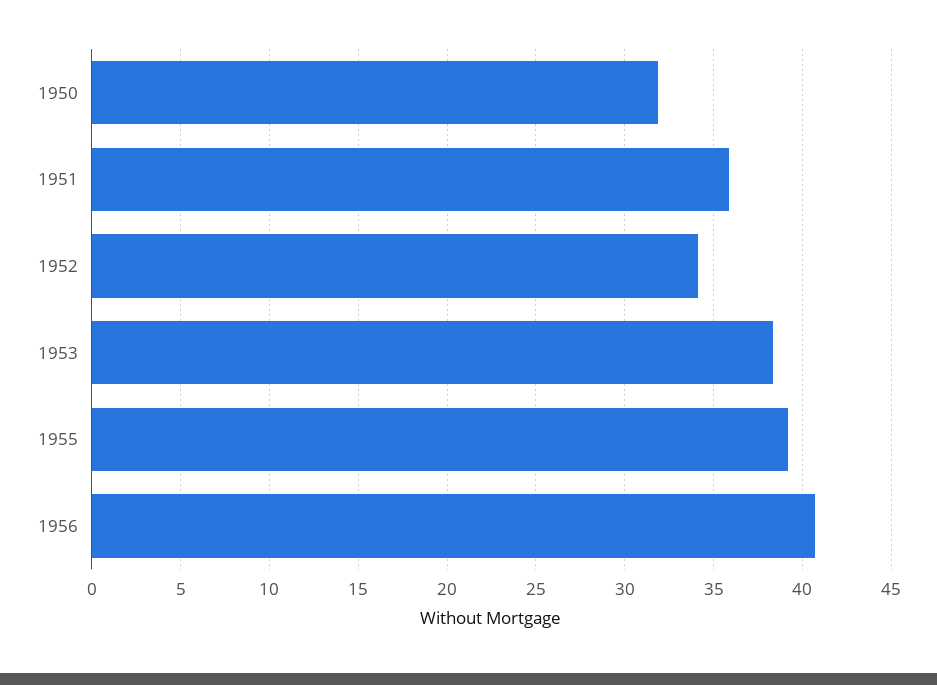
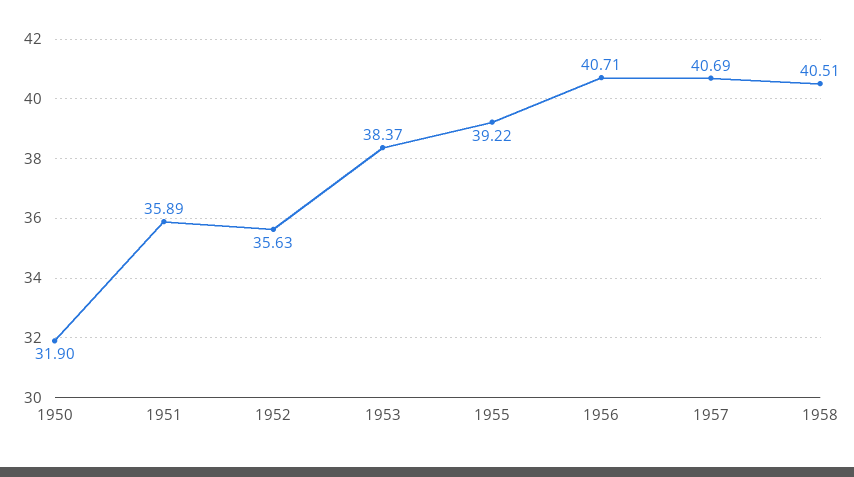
1952: 34 -> 35.63
1957: none -> 40.69
1958: none -> 40.51

